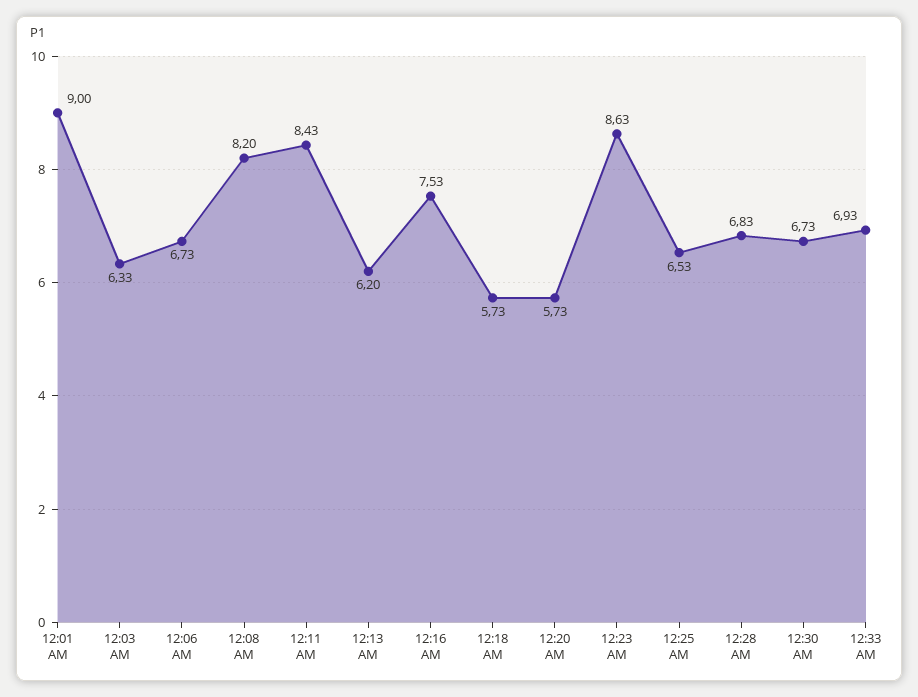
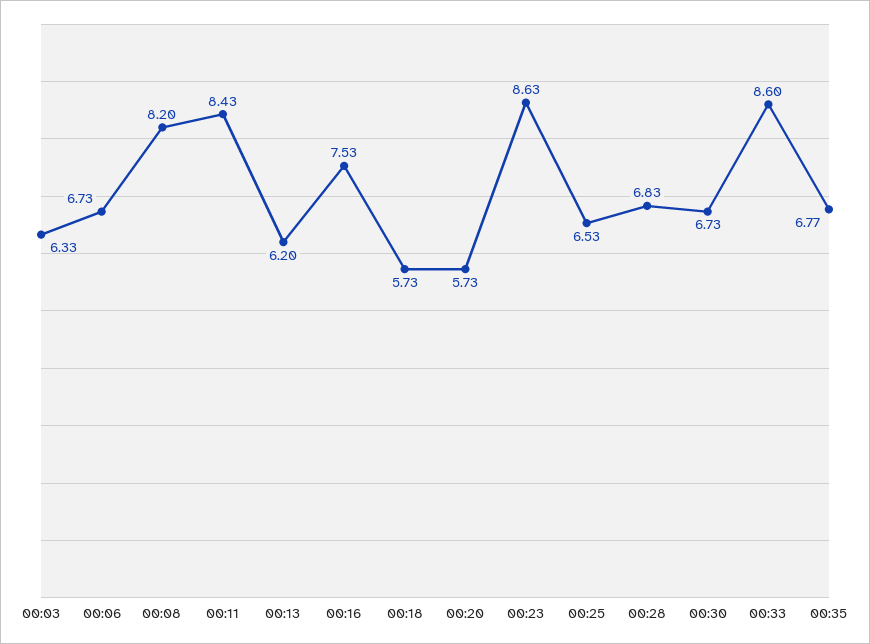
12:01 AM: 9 -> none
12:33 AM: 6.93 -> 8.6
00:35: none -> 6.77

